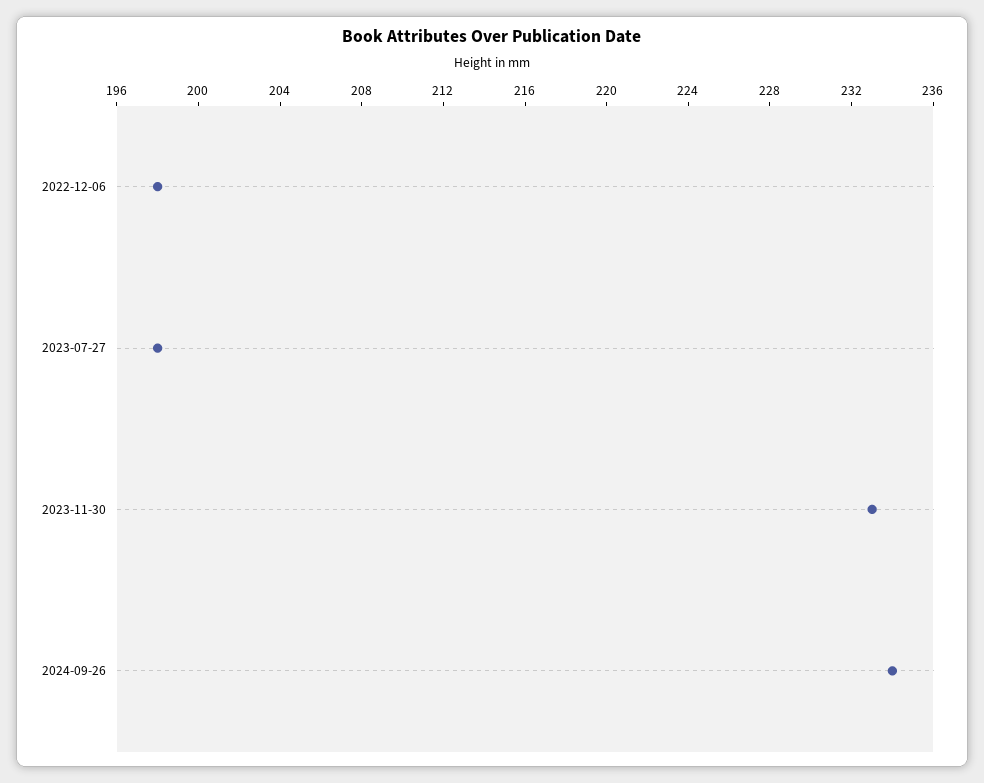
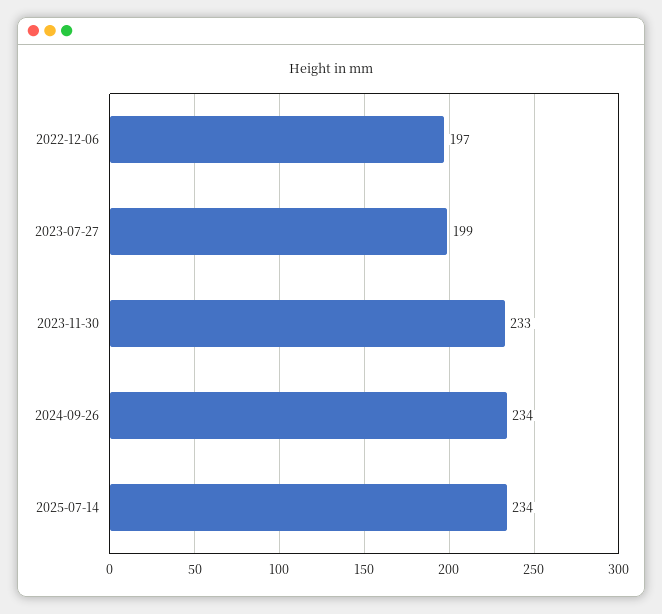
2022-12-06: 198 -> 197
2023-07-27: 198 -> 199
2025-07-14: none -> 234

